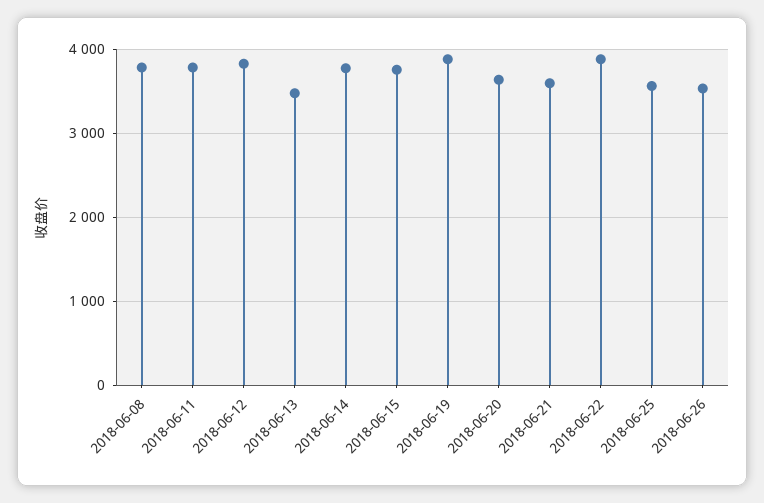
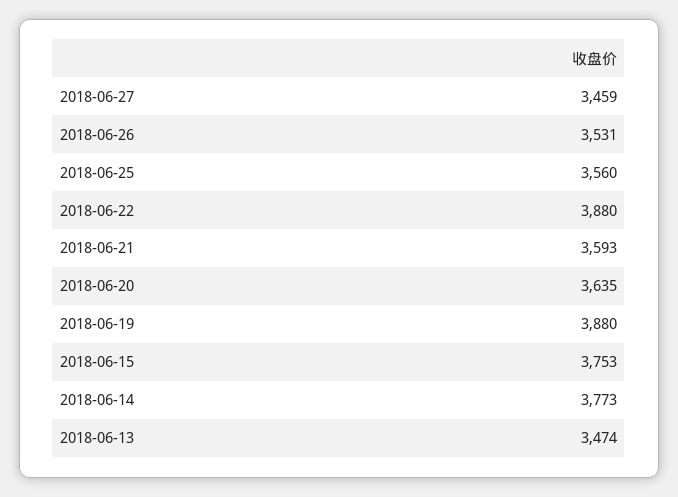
2018-06-08: 3800 -> none
2018-06-11: 3800 -> none
2018-06-12: 3800 -> none
2018-06-27: none -> 3459

